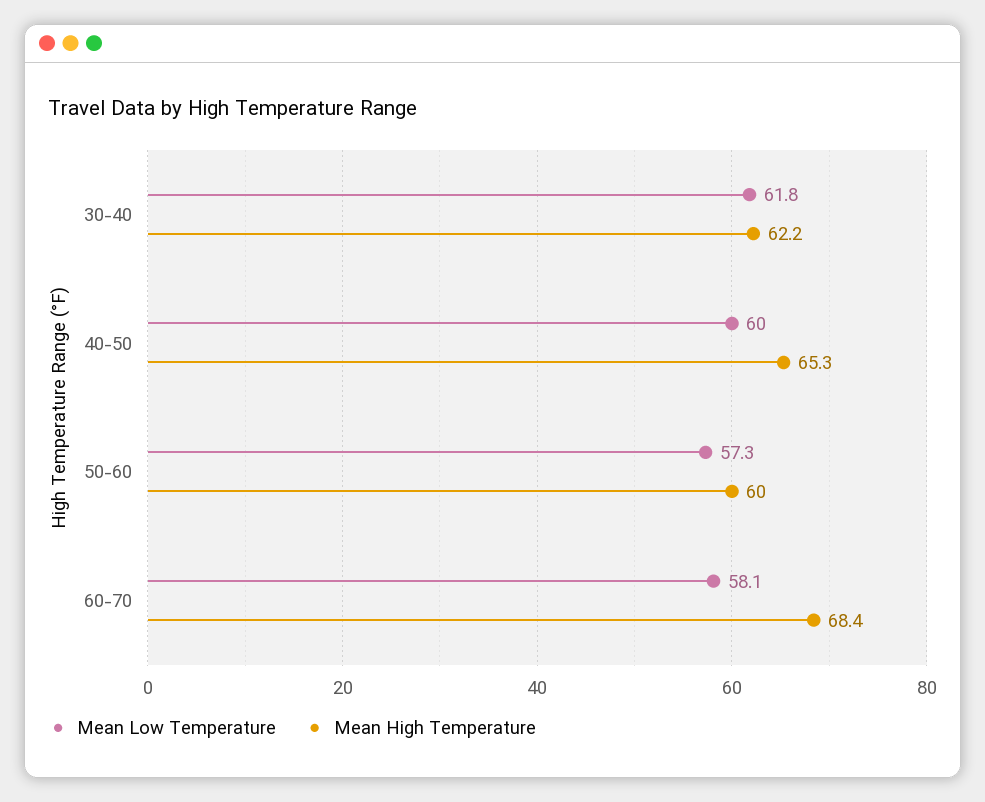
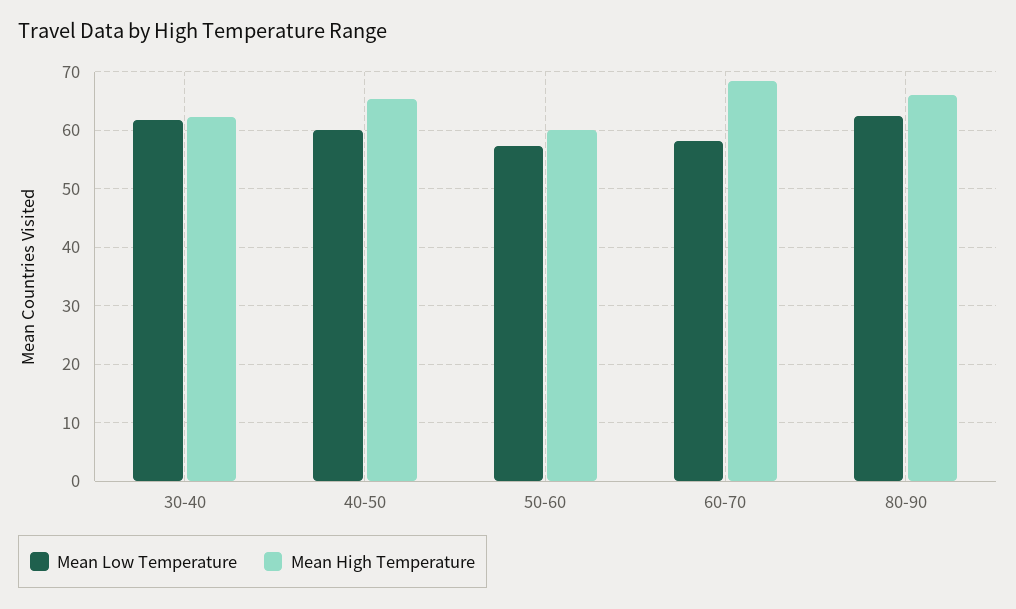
Mean Low Temperature, 80-90: none -> 62
Mean High Temperature, 80-90: none -> 66

